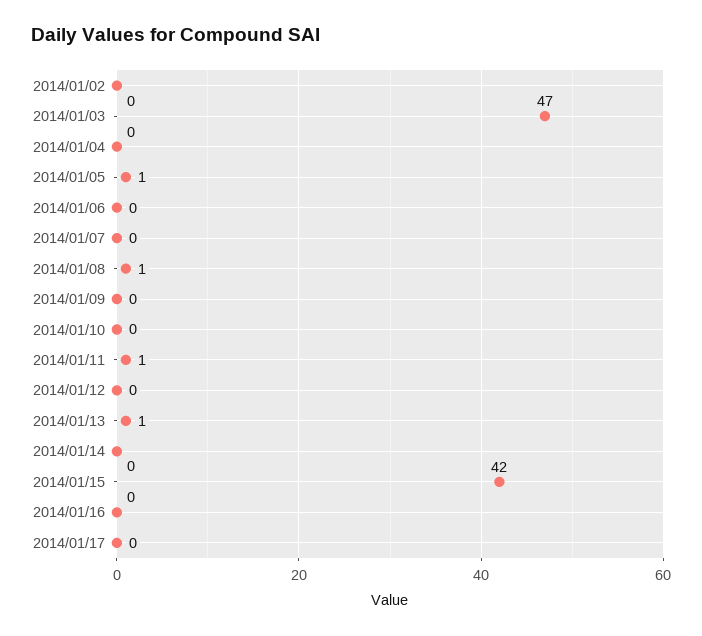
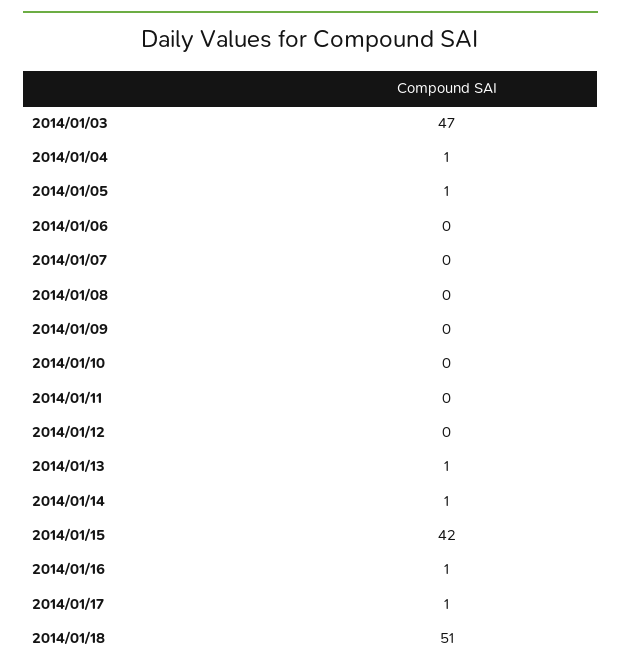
2014/01/02: 0 -> none
2014/01/04: 0 -> 1
2014/01/08: 1 -> 0
2014/01/11: 1 -> 0
2014/01/14: 0 -> 1
2014/01/16: 0 -> 1
2014/01/17: 0 -> 1
2014/01/18: none -> 51

